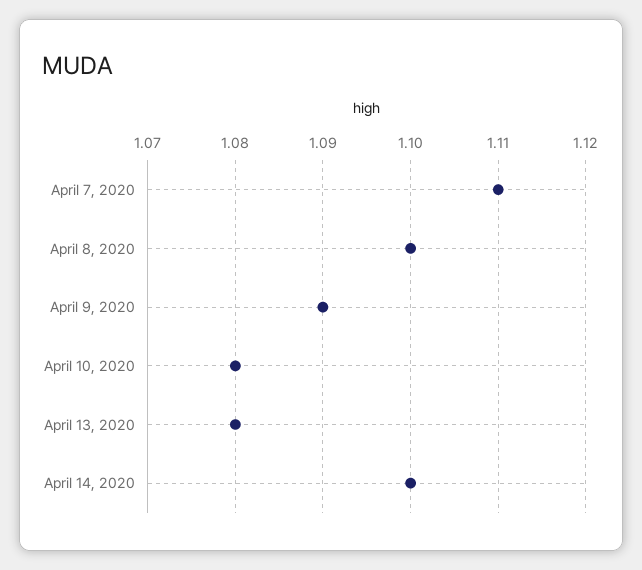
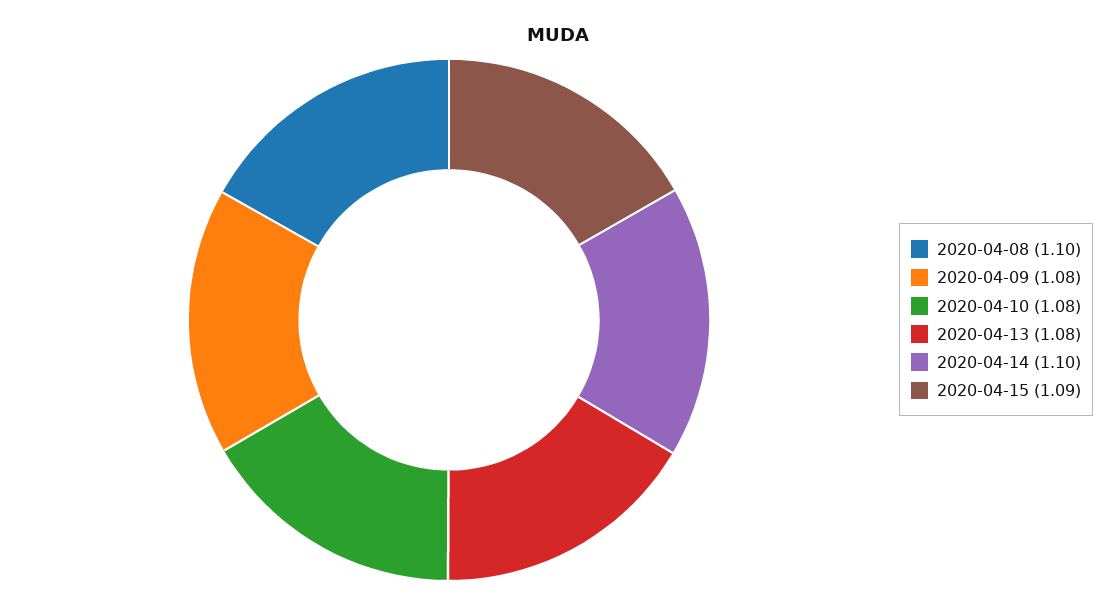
April 7, 2020: 1.11 -> none
April 9, 2020: 1.09 -> 1.08
2020-04-15: none -> 1.09

